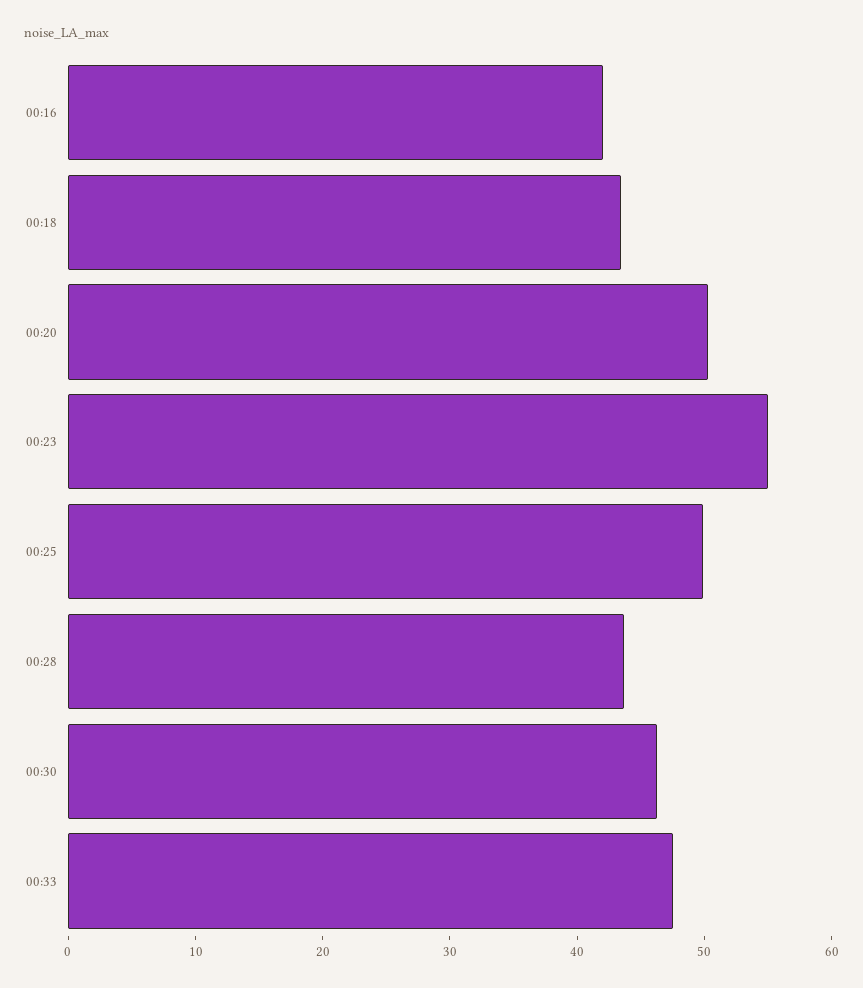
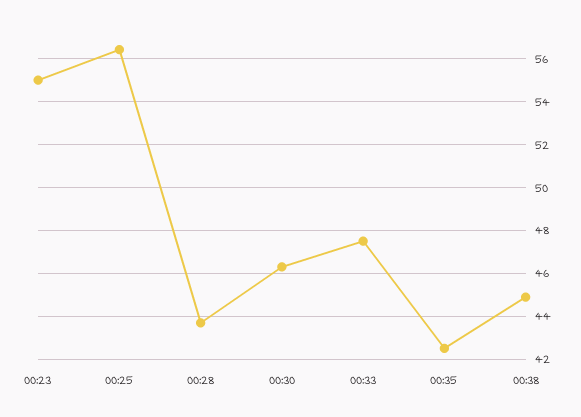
00:16: 42 -> none
00:18: 44 -> none
00:20: 50 -> none
00:25: 50 -> 56.5
00:35: none -> 42.5
00:38: none -> 45

